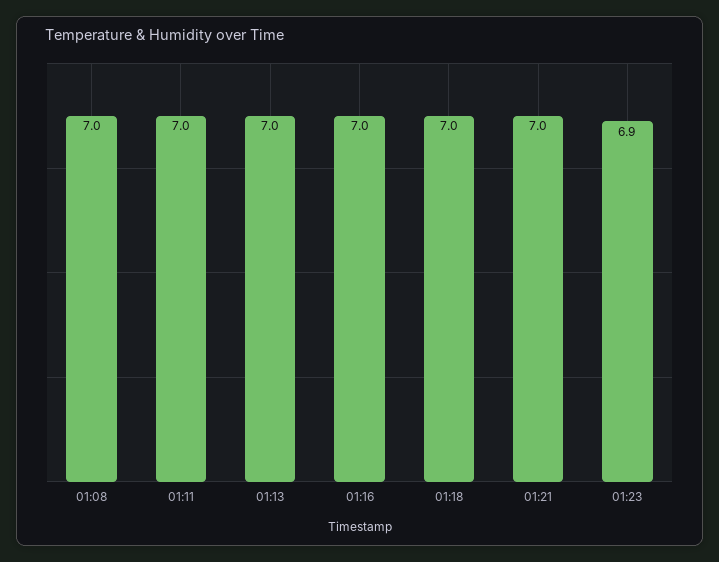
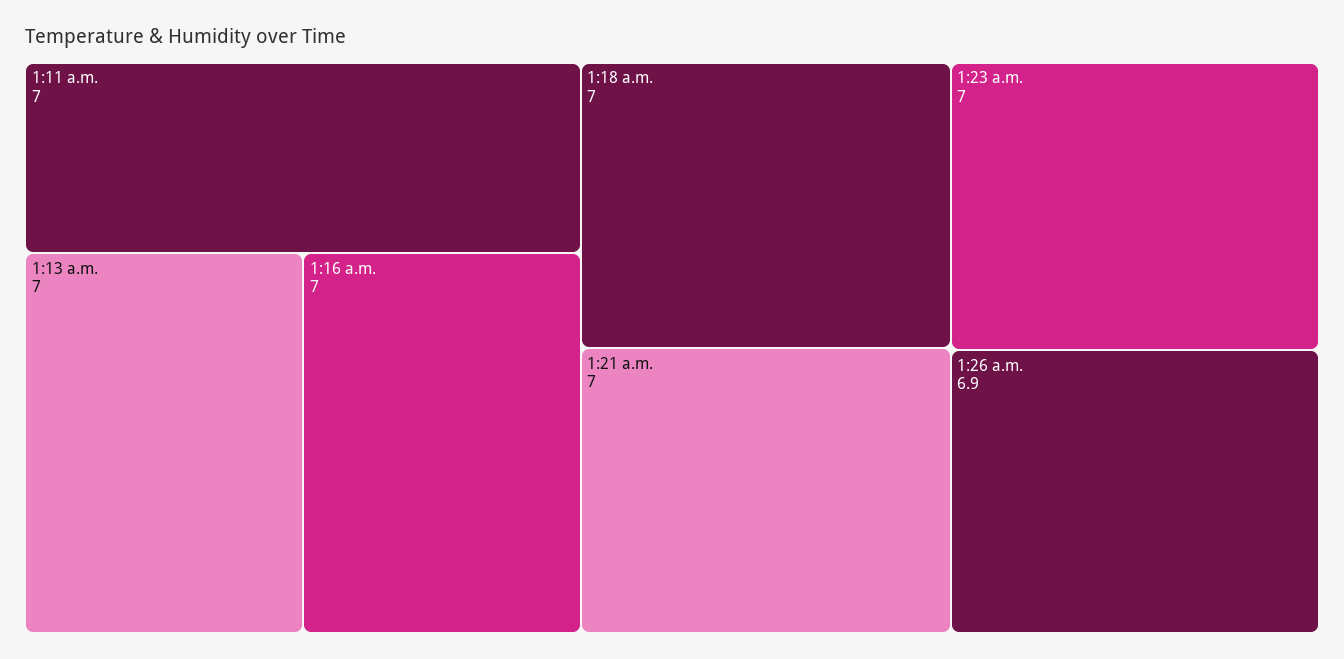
01:08: 7 -> none
01:23: 6.9 -> 7
1:26 a.m.: none -> 6.9

